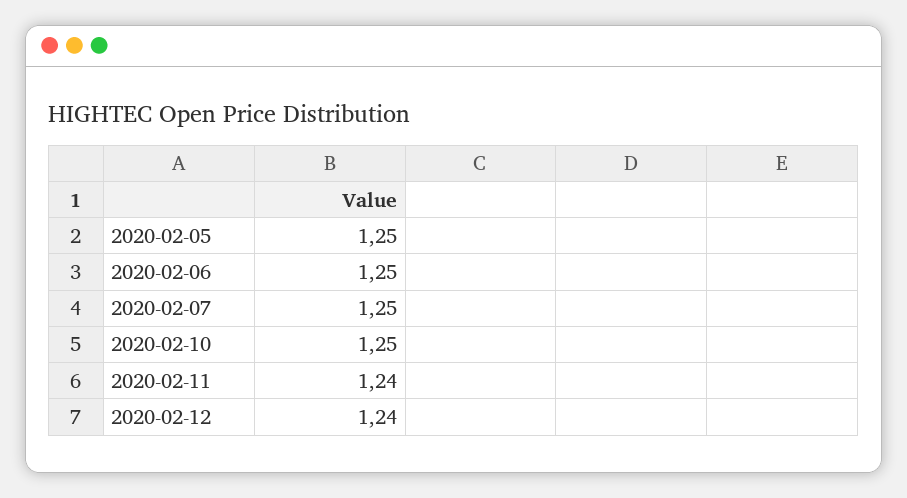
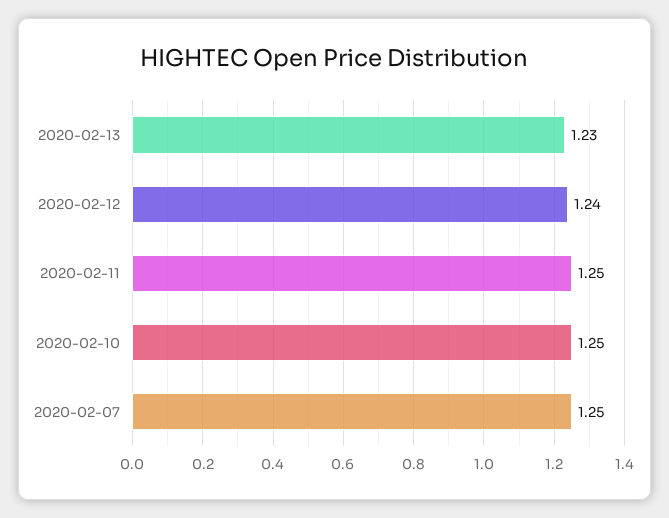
2020-02-05: 1.25 -> none
2020-02-06: 1.25 -> none
2020-02-11: 1.24 -> 1.25
2020-02-13: none -> 1.23

